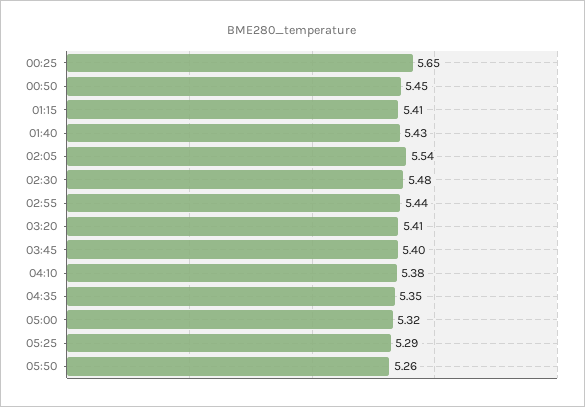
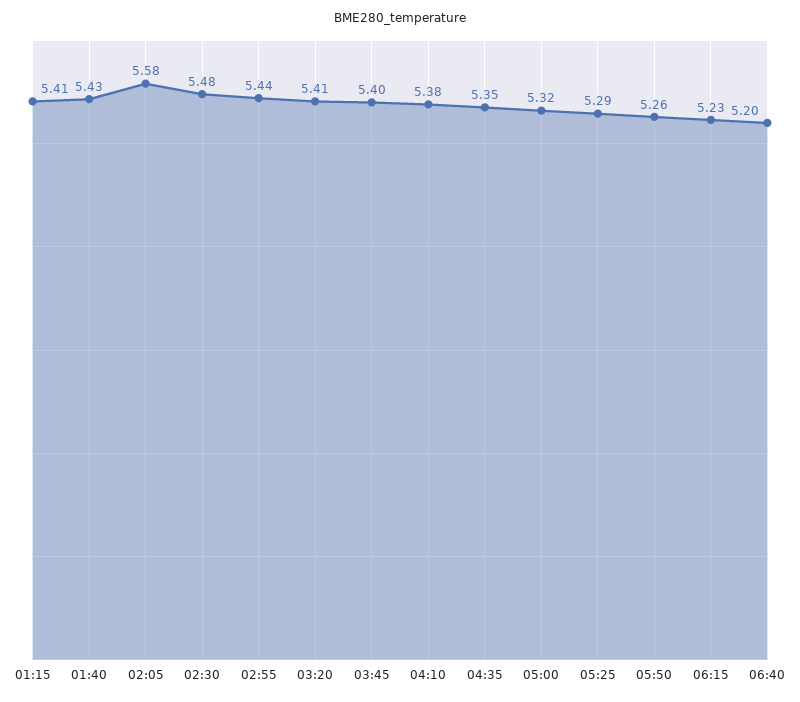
00:25: 5.65 -> none
00:50: 5.45 -> none
02:05: 5.54 -> 5.58
06:15: none -> 5.23
06:40: none -> 5.2

